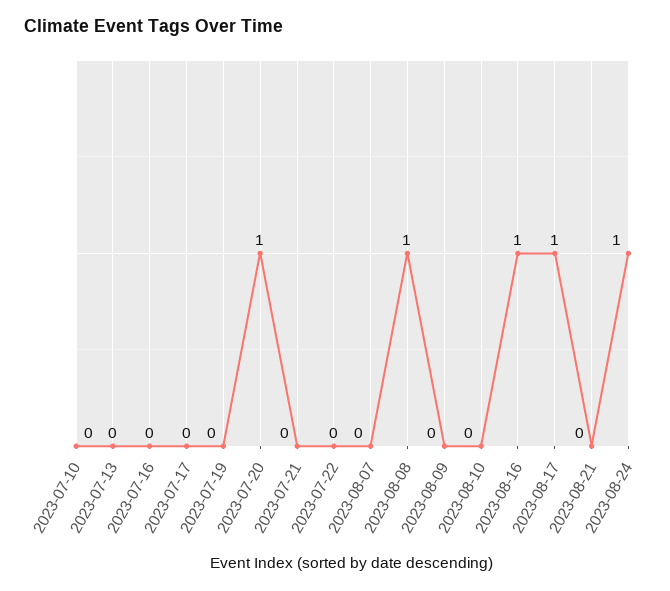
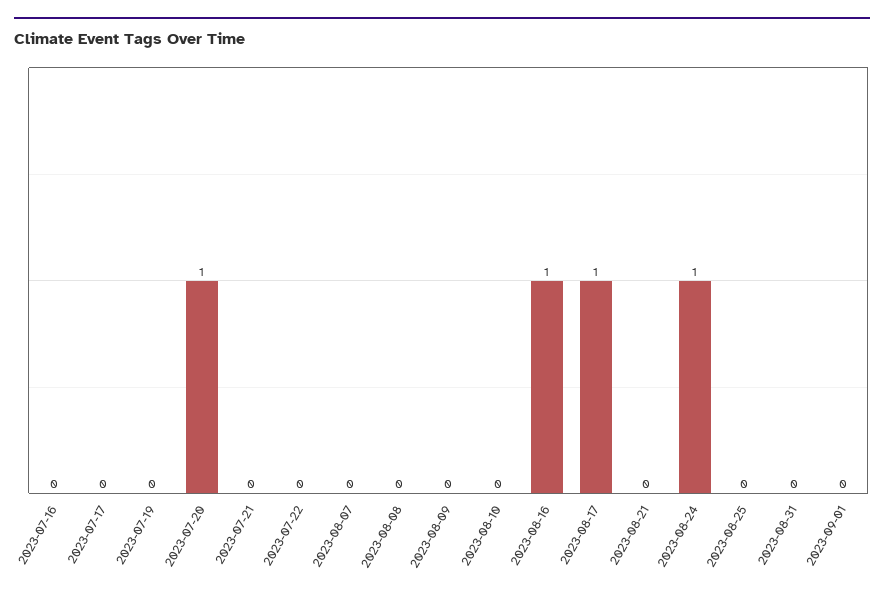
2023-07-10: 0 -> none
2023-07-13: 0 -> none
2023-08-08: 1 -> 0
2023-08-25: none -> 0
2023-08-31: none -> 0
2023-09-01: none -> 0

